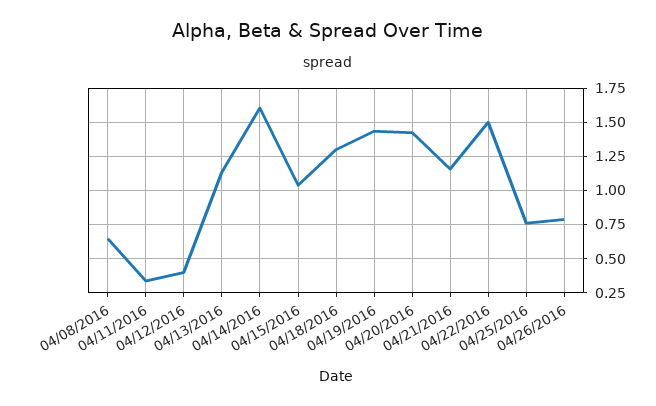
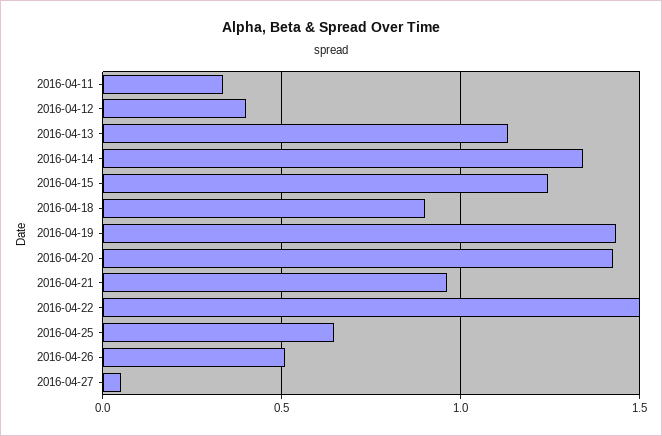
04/08/2016: 0.65 -> none
04/14/2016: 1.6 -> 1.35
04/15/2016: 1.05 -> 1.25
04/18/2016: 1.3 -> 0.9
04/21/2016: 1.15 -> 0.95
04/25/2016: 0.75 -> 0.65
04/26/2016: 0.8 -> 0.5
2016-04-27: none -> 0.05

